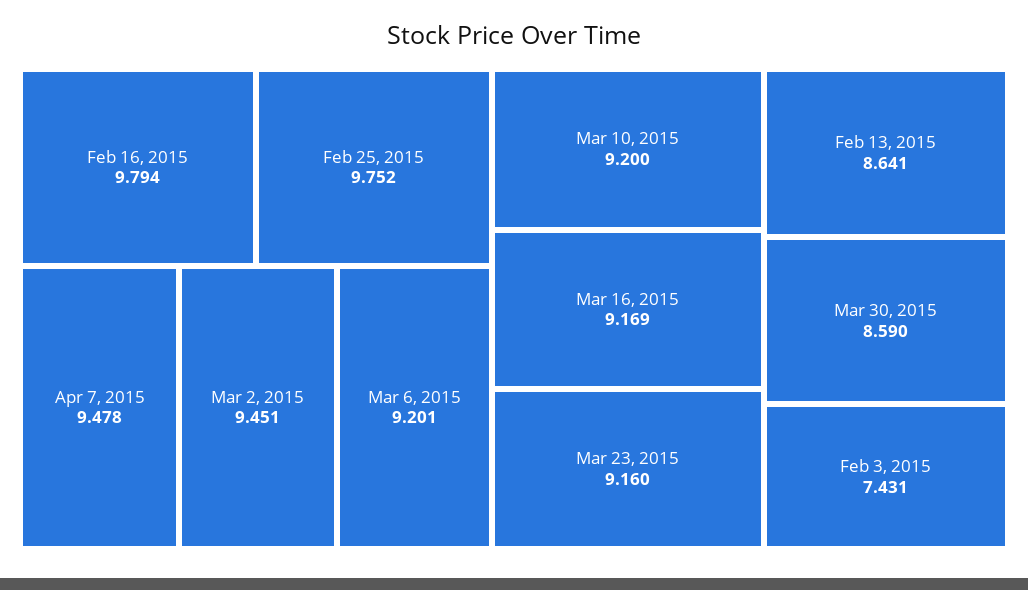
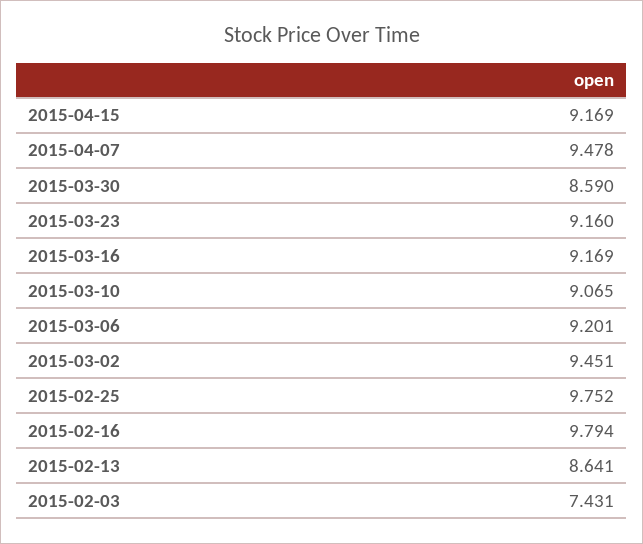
Mar 10, 2015: 9.2 -> 9.065
2015-04-15: none -> 9.169

